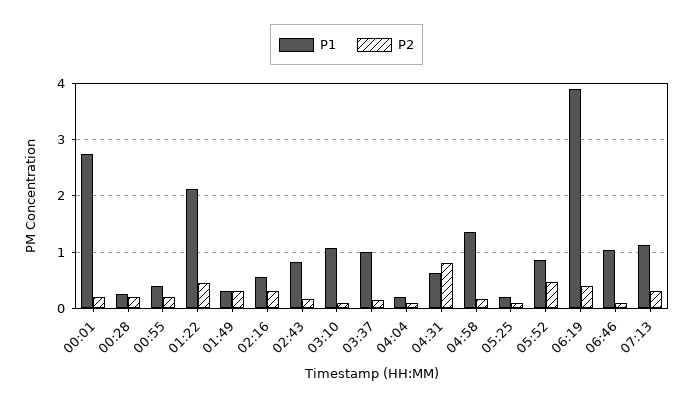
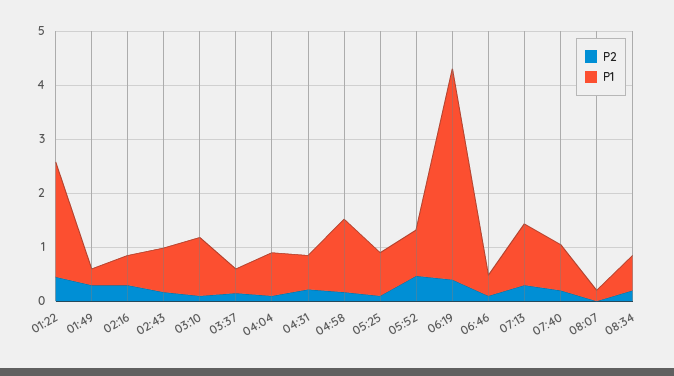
P1, 00:01: 2.8 -> none
P2, 00:01: 0.2 -> none
P1, 00:28: 0.2 -> none
P2, 00:28: 0.2 -> none
P1, 00:55: 0.4 -> none
P2, 00:55: 0.2 -> none
P1, 03:37: 1 -> 0.4
P1, 04:04: 0.2 -> 0.8
P2, 04:31: 0.8 -> 0.2
P1, 05:25: 0.2 -> 0.8
P1, 06:46: 1 -> 0.4
P2, 07:40: none -> 0.2
P1, 07:40: none -> 0.8
P2, 08:07: none -> 0
P1, 08:07: none -> 0.2
P2, 08:34: none -> 0.2
P1, 08:34: none -> 0.6

